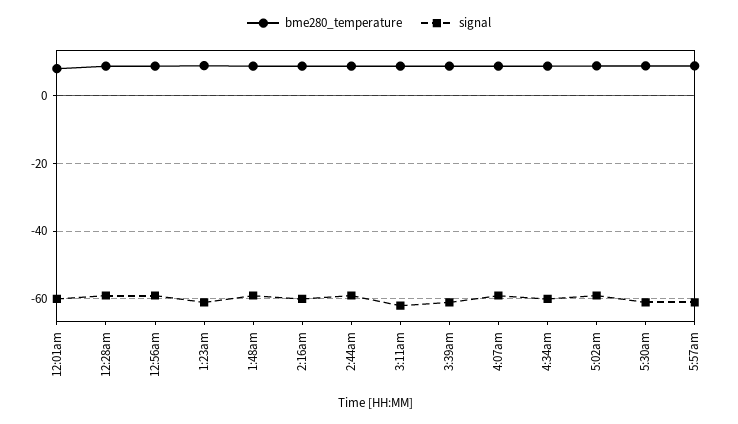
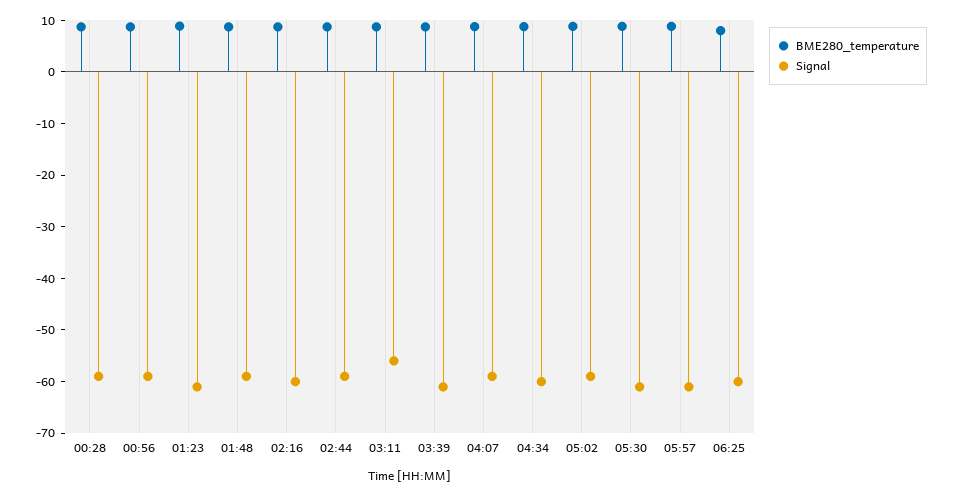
bme280_temperature, 12:01am: 8 -> none
signal, 12:01am: -60 -> none
signal, 3:11am: -62 -> -56
bme280_temperature, 06:25: none -> 8
signal, 06:25: none -> -60

